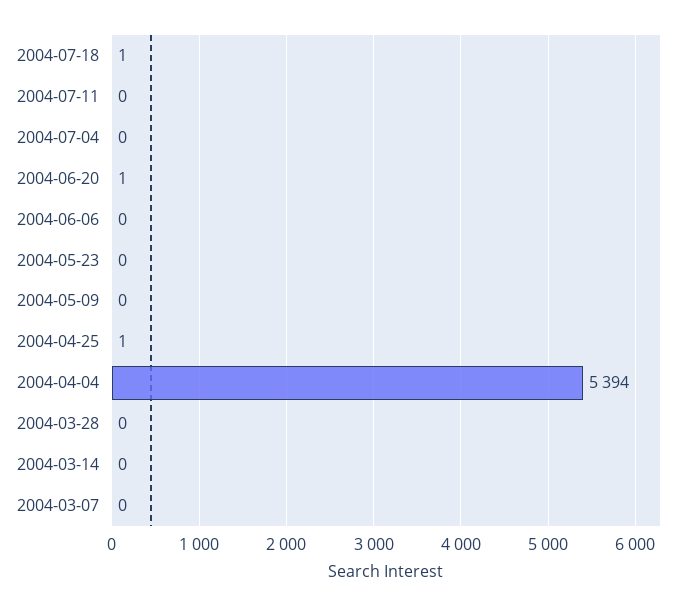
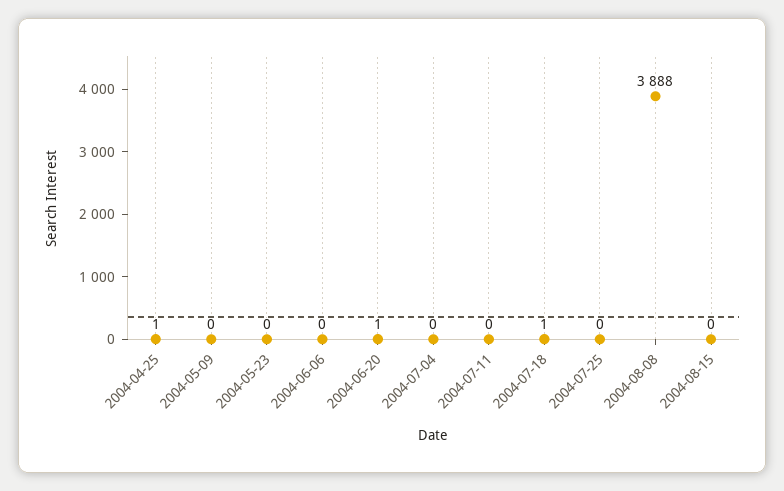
2004-04-04: 5394 -> none
2004-03-28: 0 -> none
2004-03-14: 0 -> none
2004-03-07: 0 -> none
2004-07-25: none -> 0
2004-08-08: none -> 3888
2004-08-15: none -> 0

